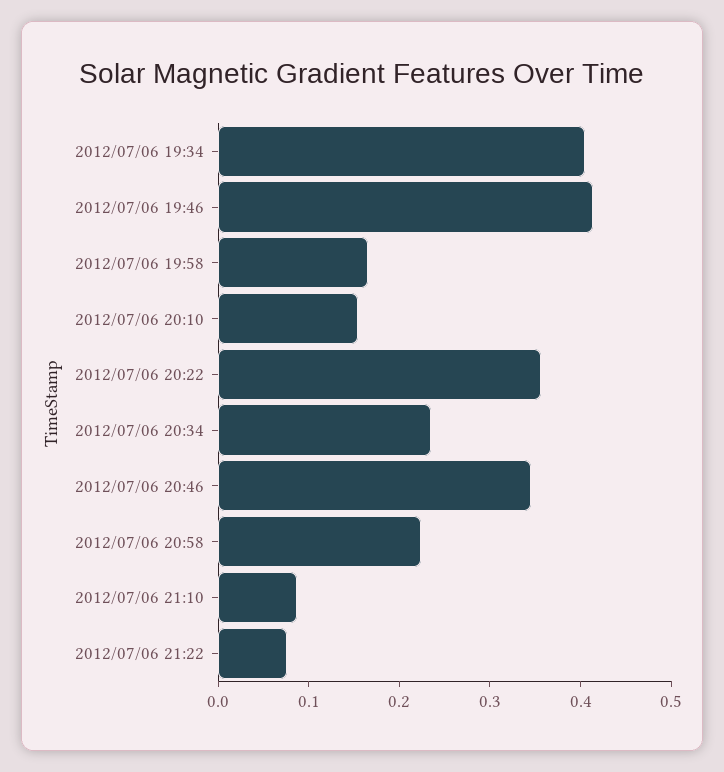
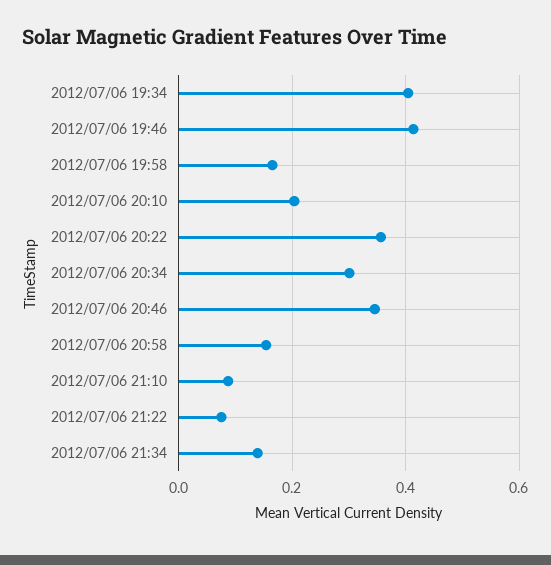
2012/07/06 20:10: 0.16 -> 0.2
2012/07/06 20:34: 0.24 -> 0.3
2012/07/06 20:58: 0.22 -> 0.16
2012/07/06 21:34: none -> 0.14

